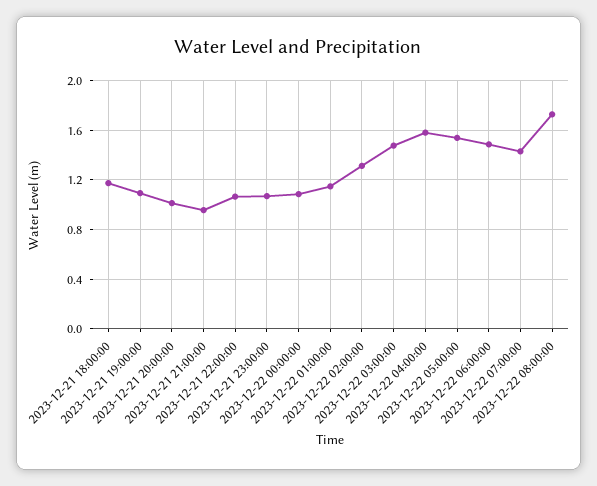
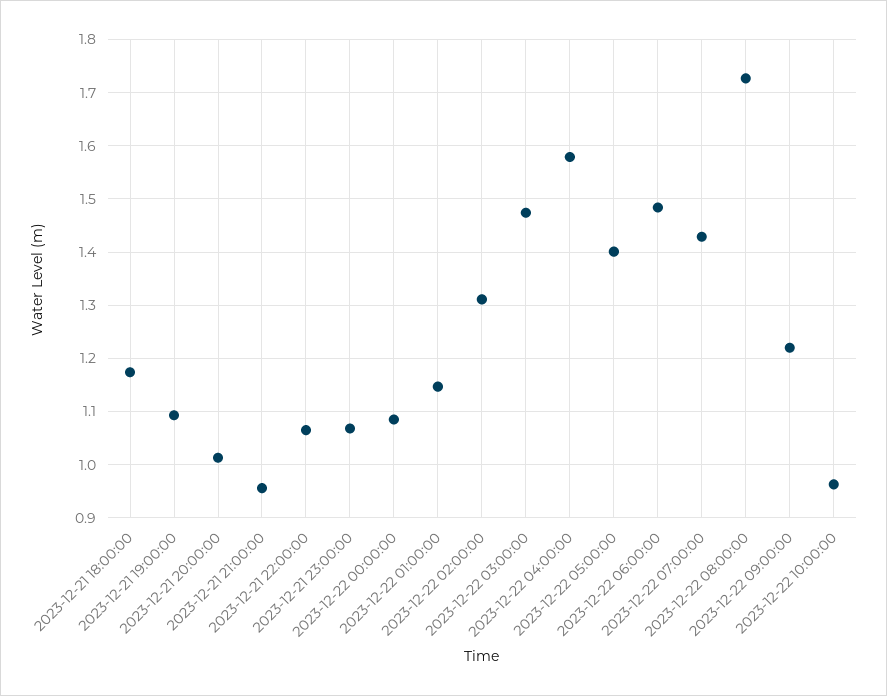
2023-12-22 05:00:00: 1.55 -> 1.4
2023-12-22 09:00:00: none -> 1.22
2023-12-22 10:00:00: none -> 0.96

